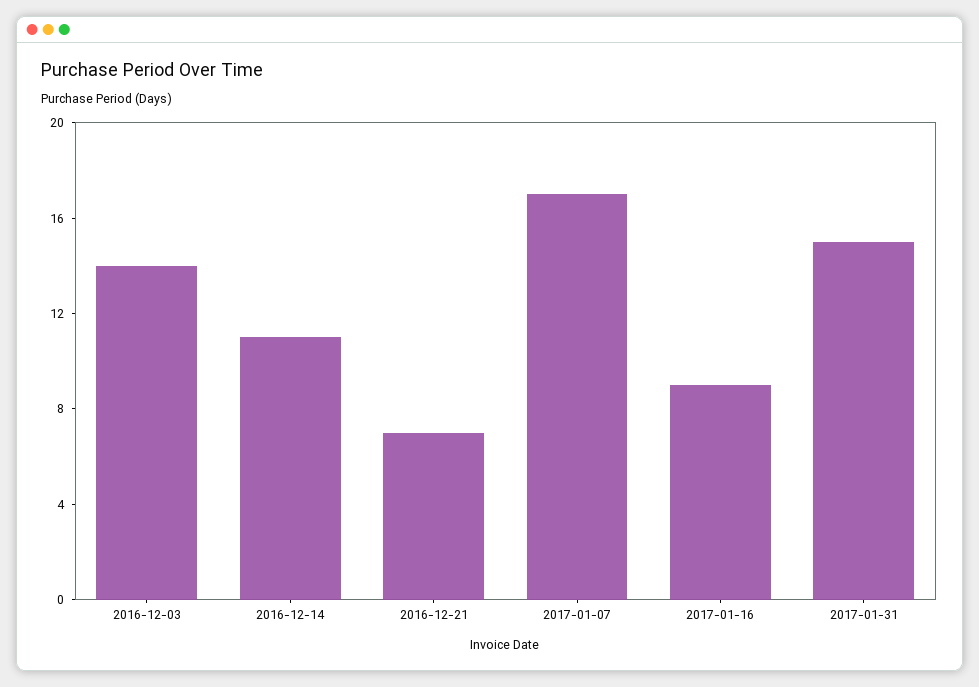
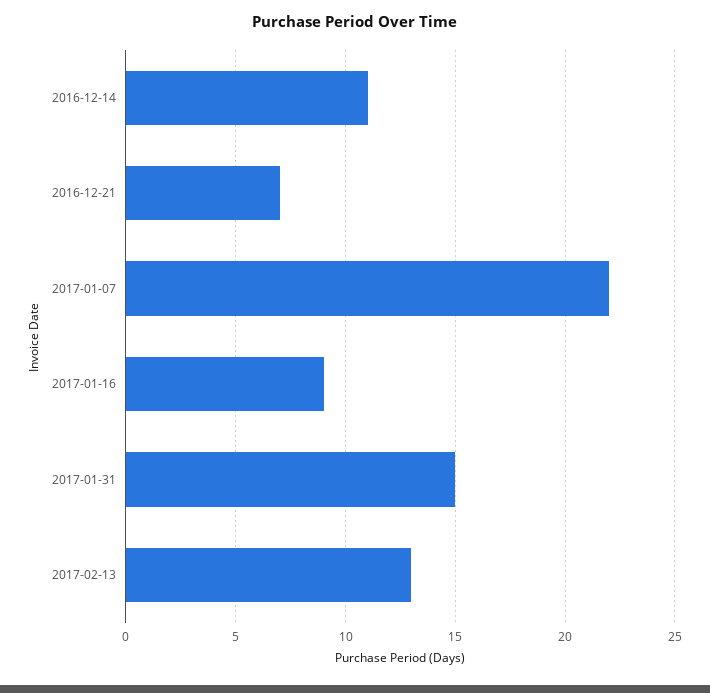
2016-12-03: 14 -> none
2017-01-07: 17 -> 22
2017-02-13: none -> 13

